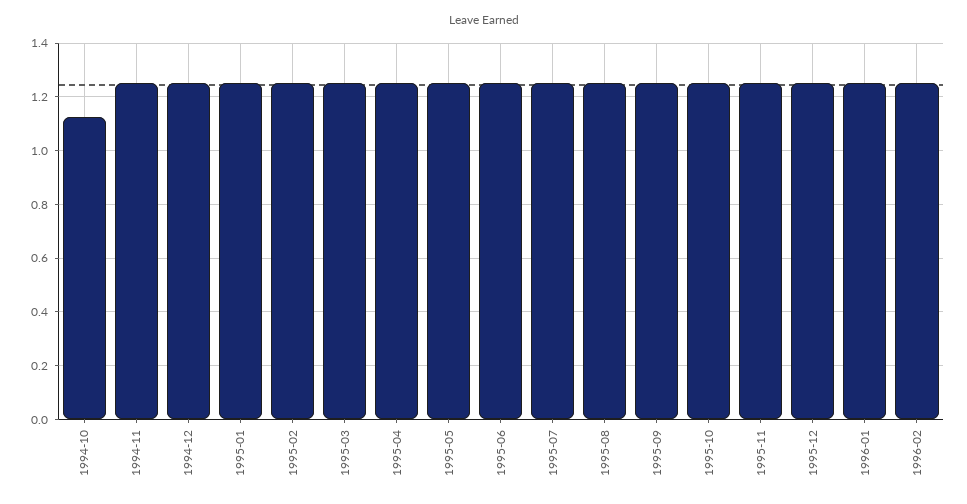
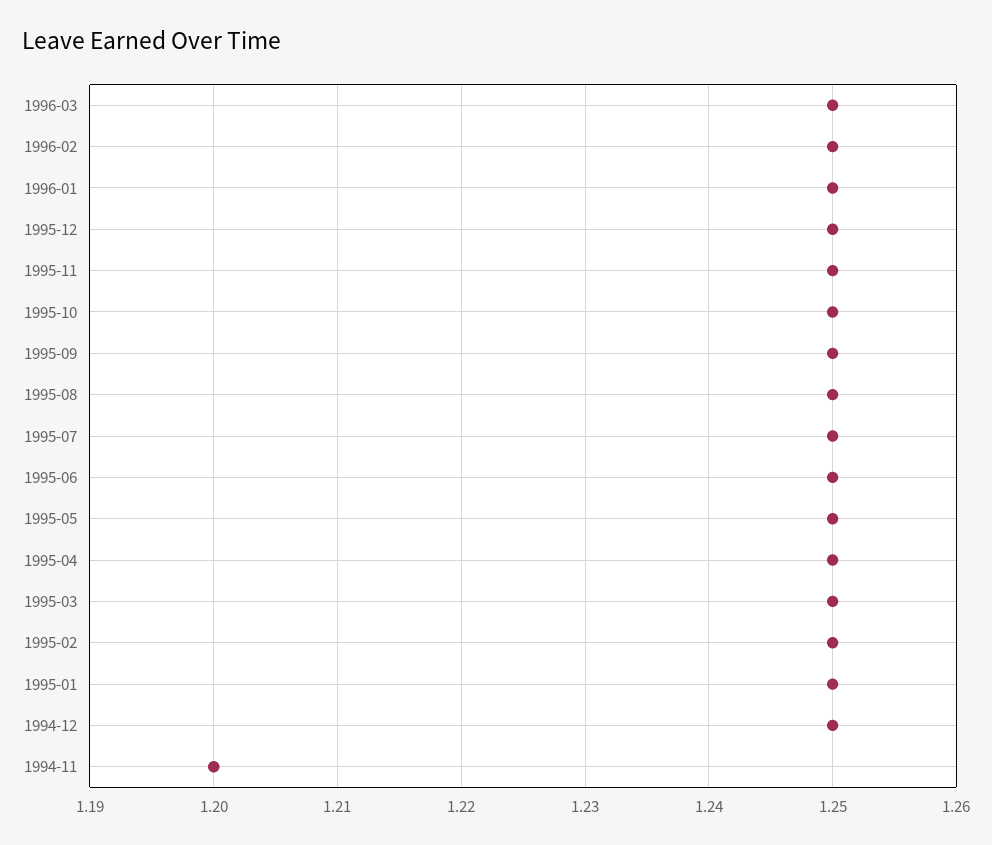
1994-10: 1.125 -> none
1994-11: 1.25 -> 1.2
1996-03: none -> 1.25

